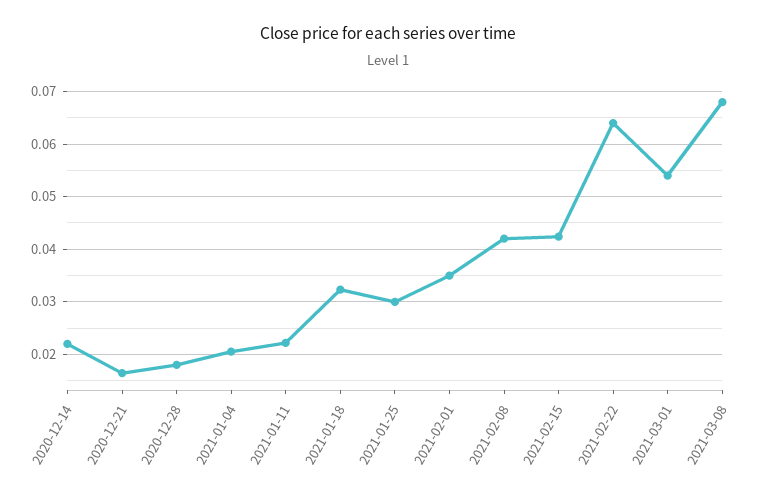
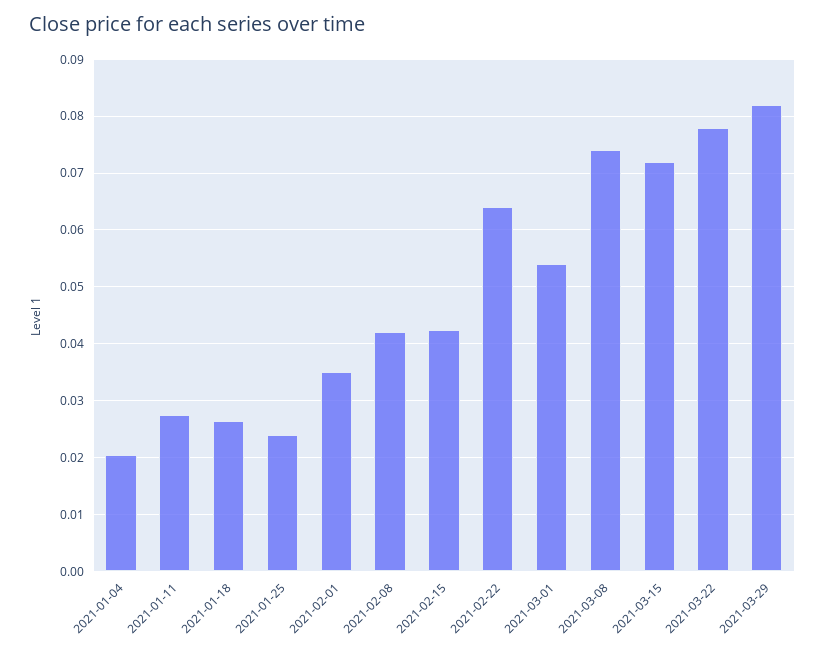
2020-12-14: 0.022 -> none
2020-12-21: 0.016 -> none
2020-12-28: 0.018 -> none
2021-01-11: 0.022 -> 0.028
2021-01-18: 0.032 -> 0.026
2021-01-25: 0.03 -> 0.024
2021-03-08: 0.068 -> 0.074
2021-03-15: none -> 0.072
2021-03-22: none -> 0.078
2021-03-29: none -> 0.082

